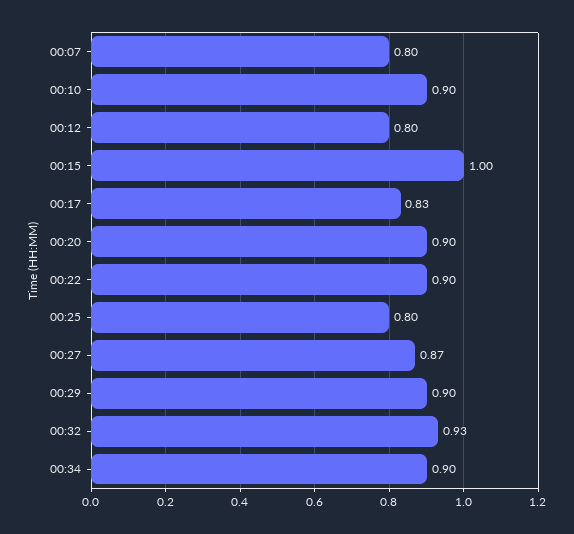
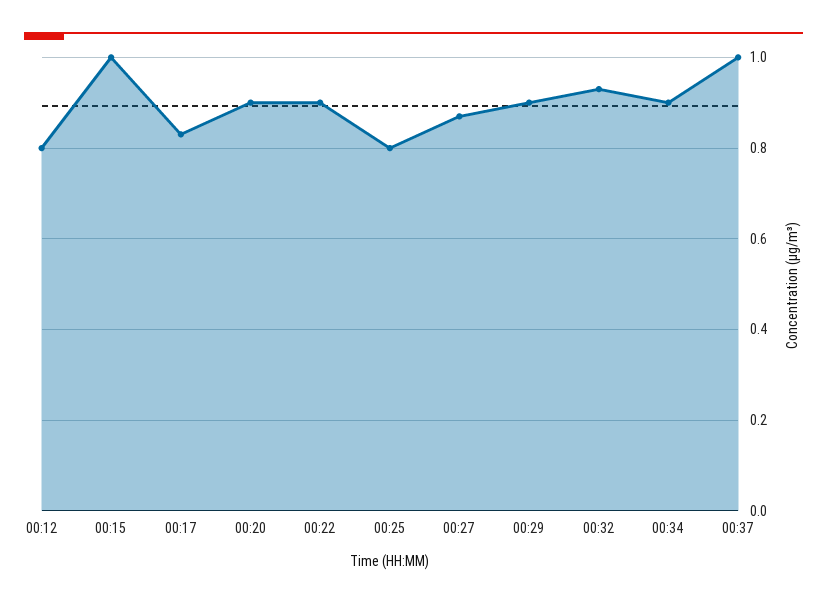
00:07: 0.8 -> none
00:10: 0.9 -> none
00:37: none -> 1

